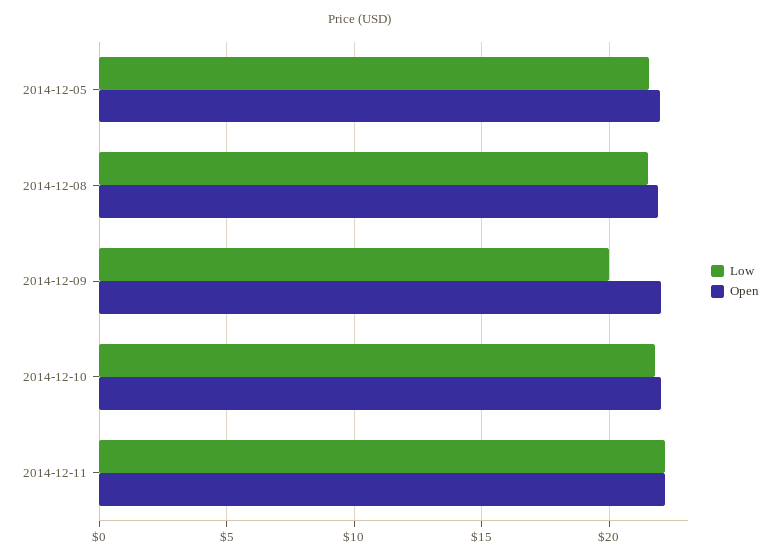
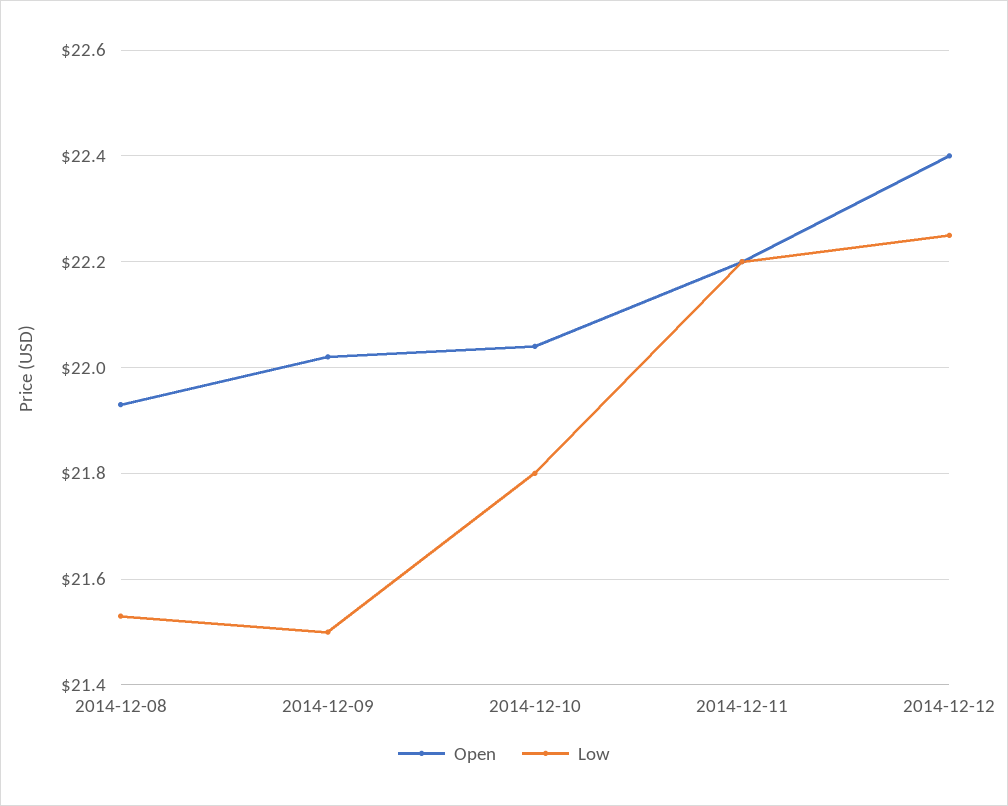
Low, 2014-12-05: 21.5 -> none
Open, 2014-12-05: 22 -> none
Low, 2014-12-09: 20 -> 21.5
Open, 2014-12-12: none -> 22.4
Low, 2014-12-12: none -> 22.25

